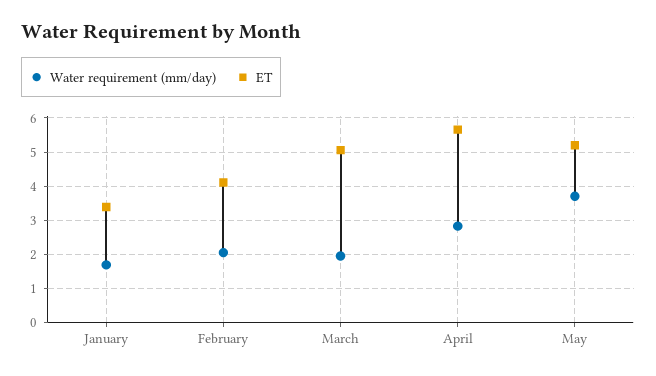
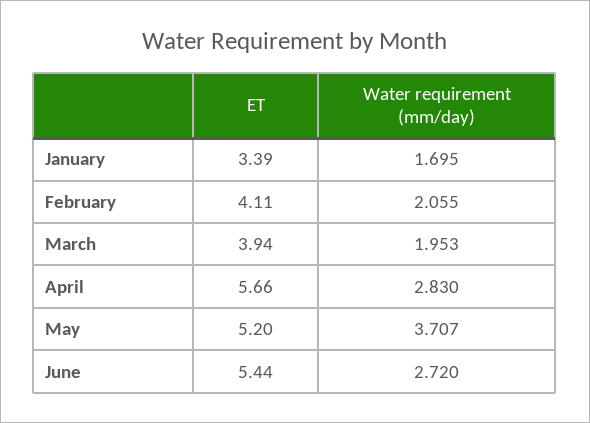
ET, March: 5 -> 3.94
ET, June: none -> 5.44
Water requirement (mm/day), June: none -> 2.72

